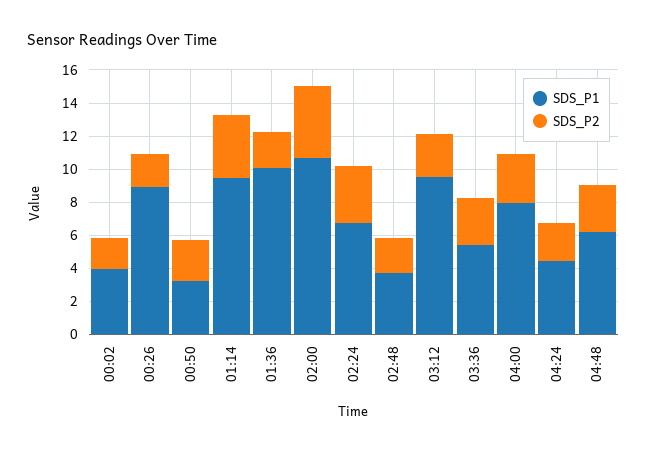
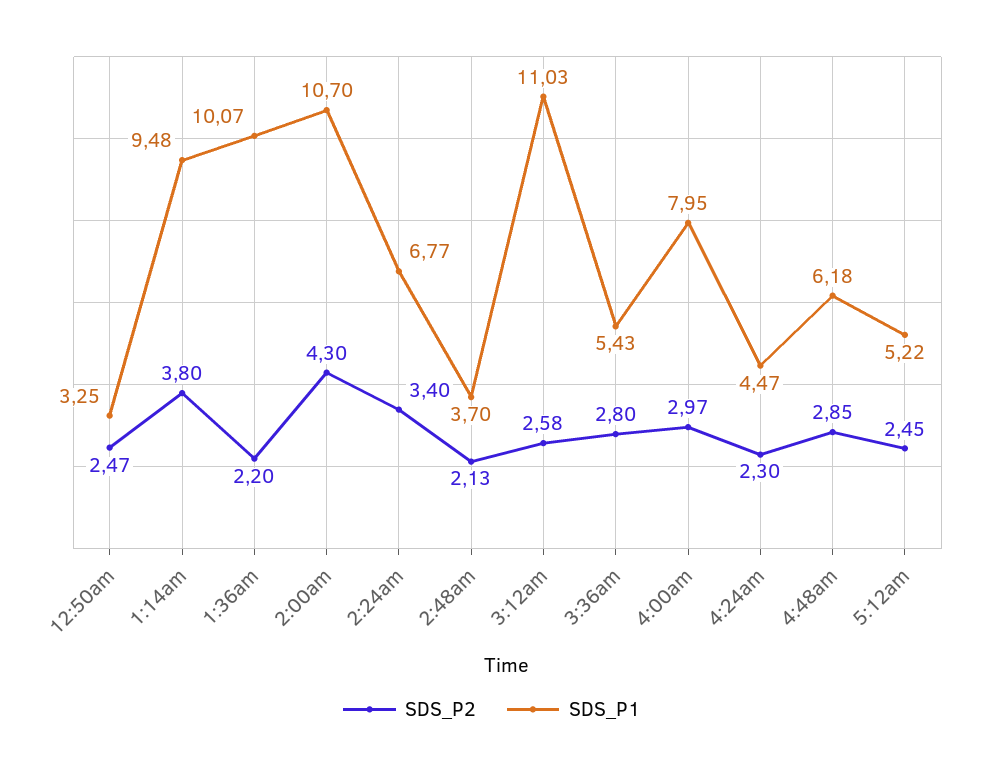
SDS_P1, 00:02: 4 -> none
SDS_P2, 00:02: 2 -> none
SDS_P1, 00:26: 9 -> none
SDS_P2, 00:26: 2 -> none
SDS_P1, 03:12: 9.5 -> 11.03
SDS_P2, 5:12am: none -> 2.45
SDS_P1, 5:12am: none -> 5.22

